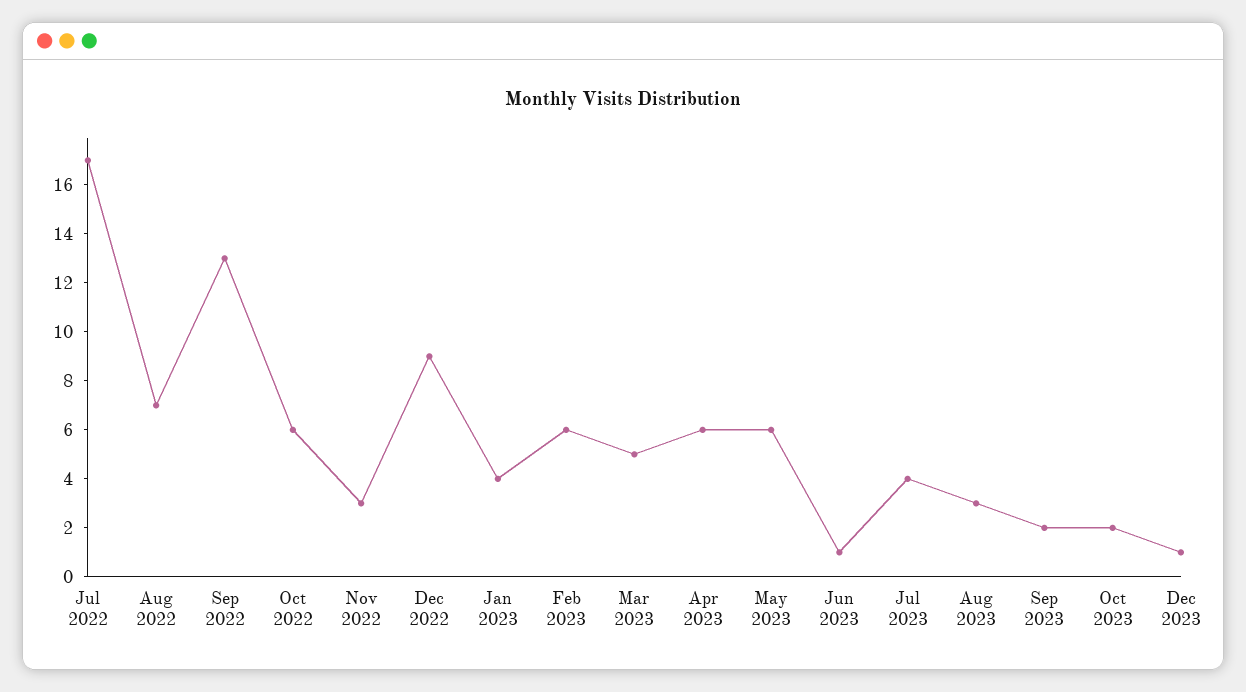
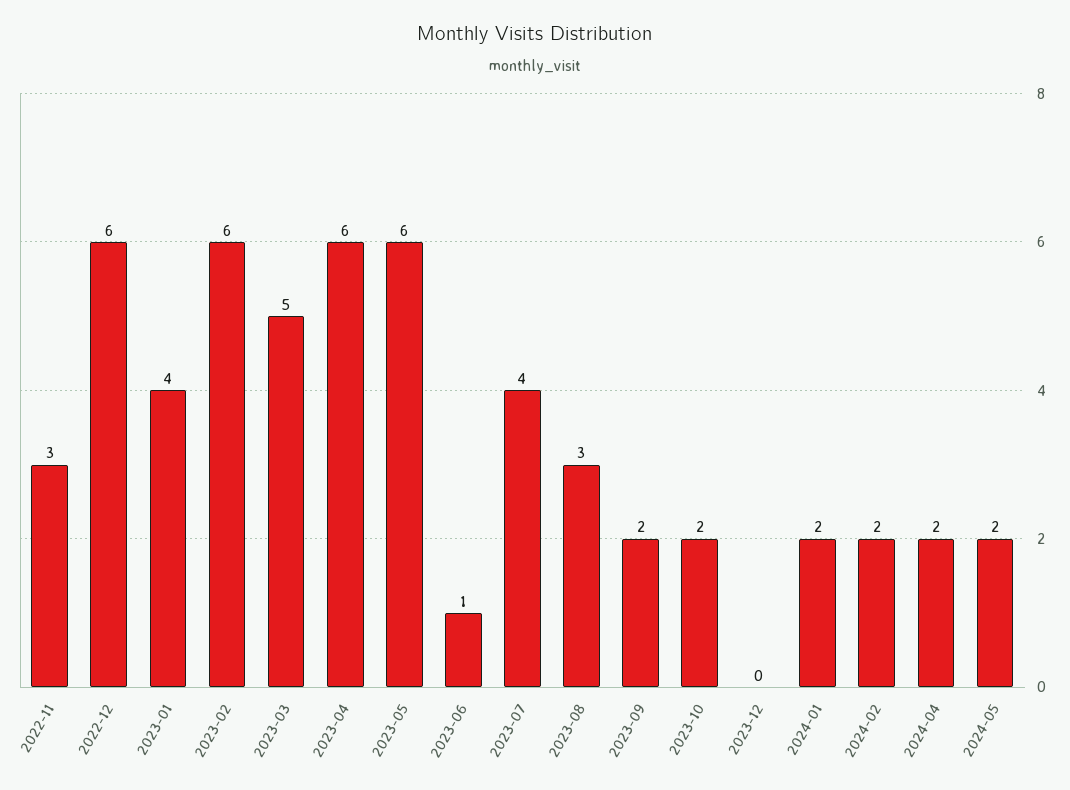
Jul 2022: 17 -> none
Aug 2022: 7 -> none
Sep 2022: 13 -> none
Oct 2022: 6 -> none
Dec 2022: 9 -> 6
Dec 2023: 1 -> 0
2024-01: none -> 2
2024-02: none -> 2
2024-04: none -> 2
2024-05: none -> 2

